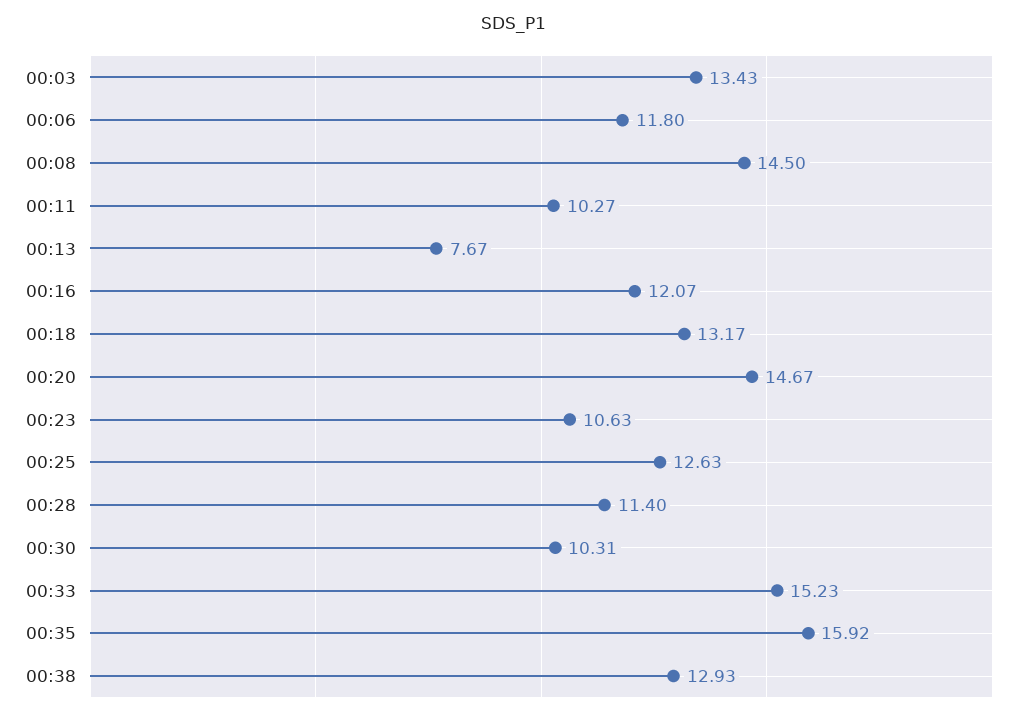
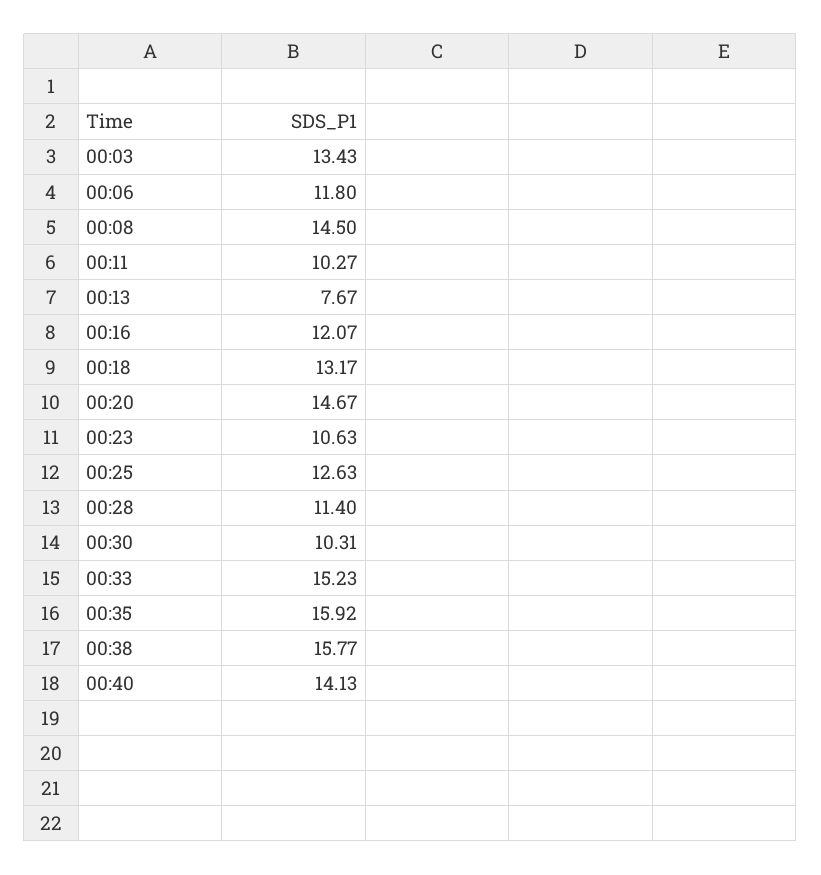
00:38: 12.93 -> 15.77
00:40: none -> 14.13

